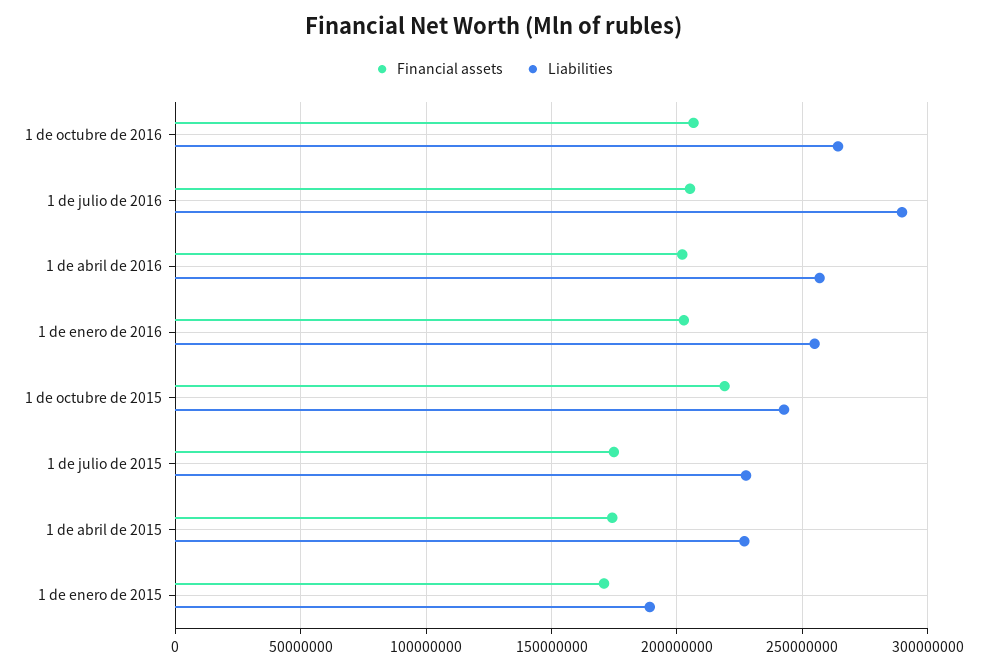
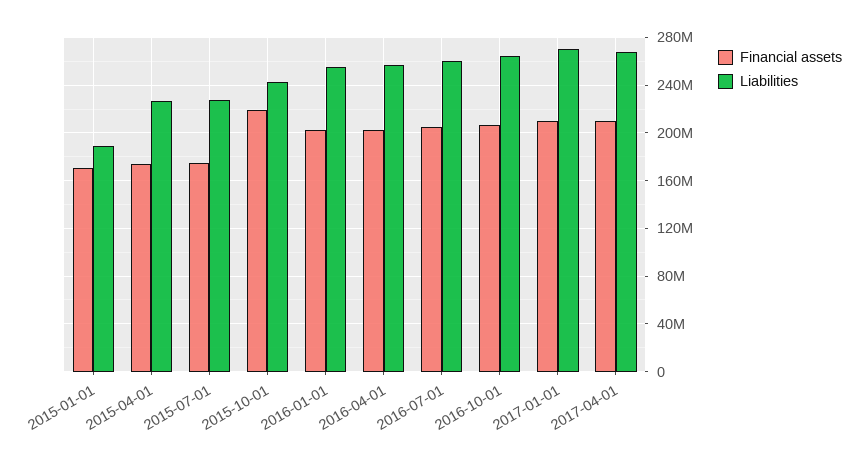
Liabilities, 1 de julio de 2016: 290000000 -> 260000000
Financial assets, 2017-01-01: none -> 210000000
Liabilities, 2017-01-01: none -> 270000000
Financial assets, 2017-04-01: none -> 210000000
Liabilities, 2017-04-01: none -> 270000000

